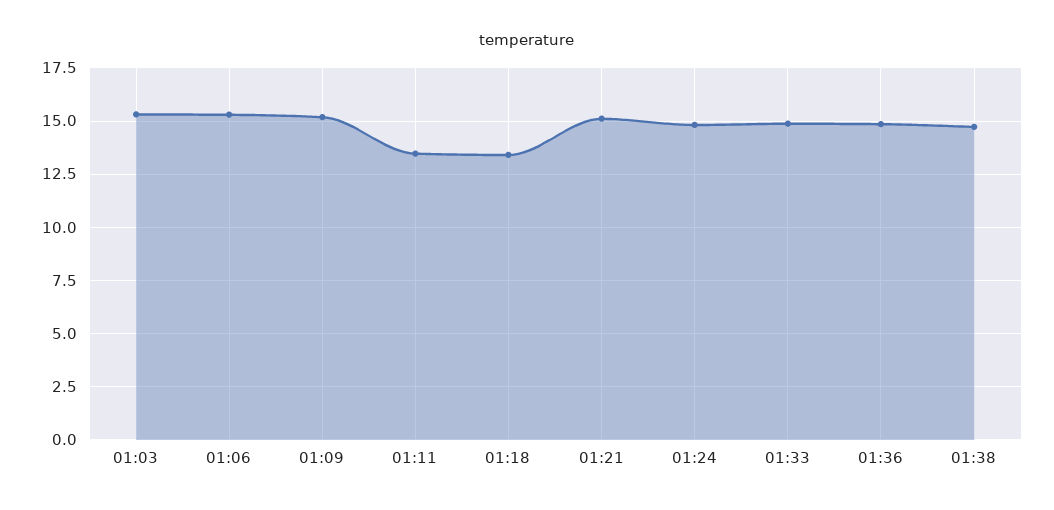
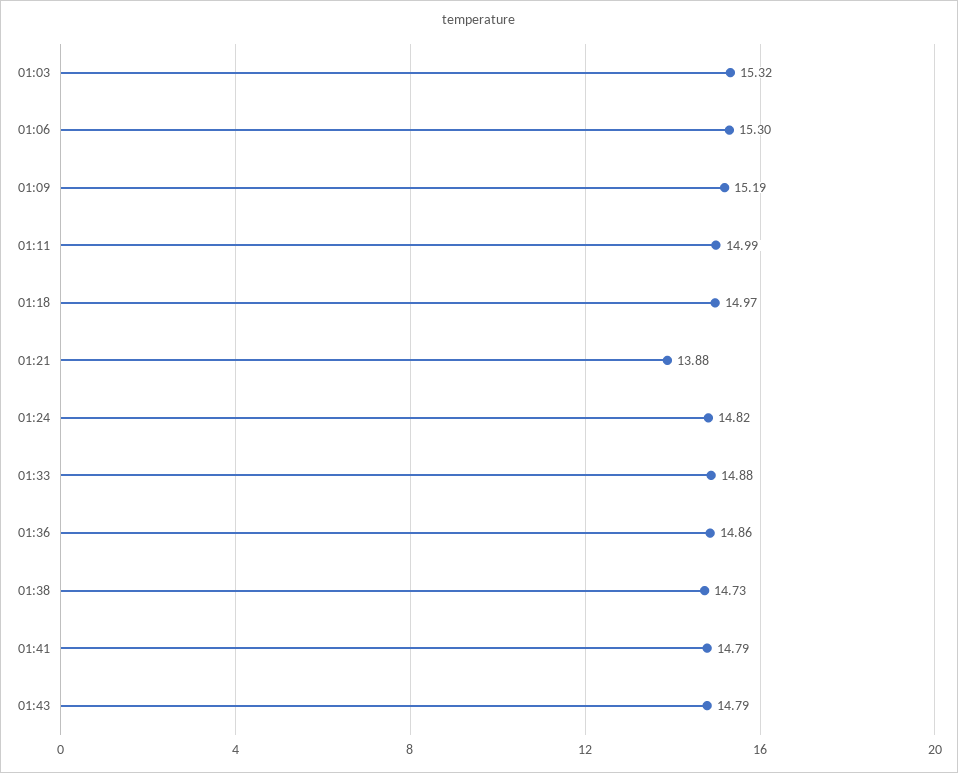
01:11: 13.5 -> 14.99
01:18: 13.5 -> 14.97
01:21: 15 -> 13.88
01:41: none -> 14.79
01:43: none -> 14.79

